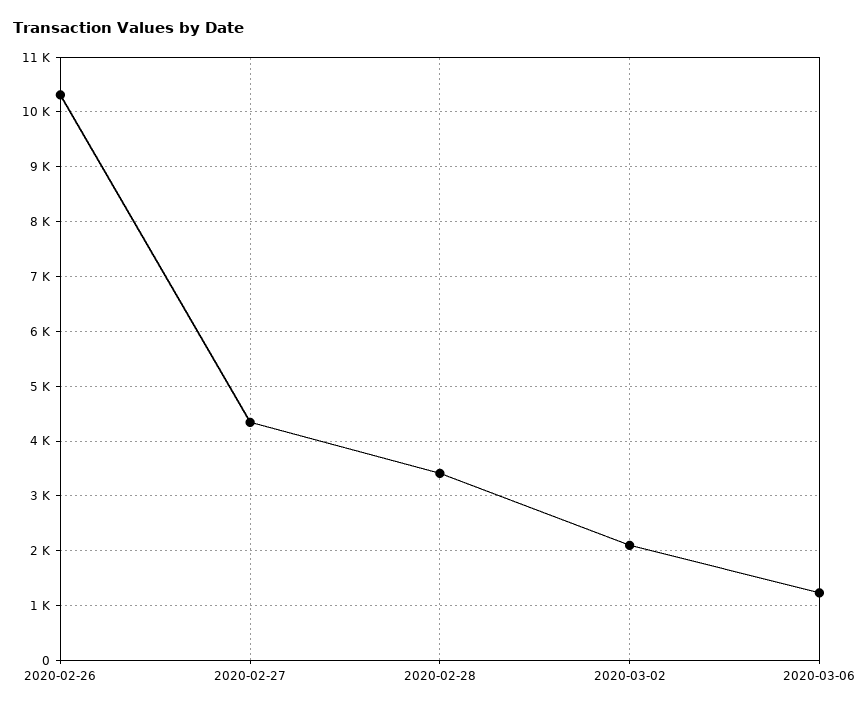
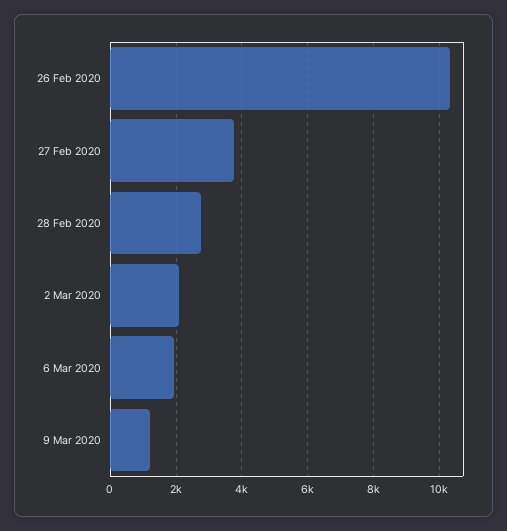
2020-02-27: 4400 -> 3800
2020-02-28: 3400 -> 2800
2020-03-06: 1200 -> 2000
9 Mar 2020: none -> 1200

